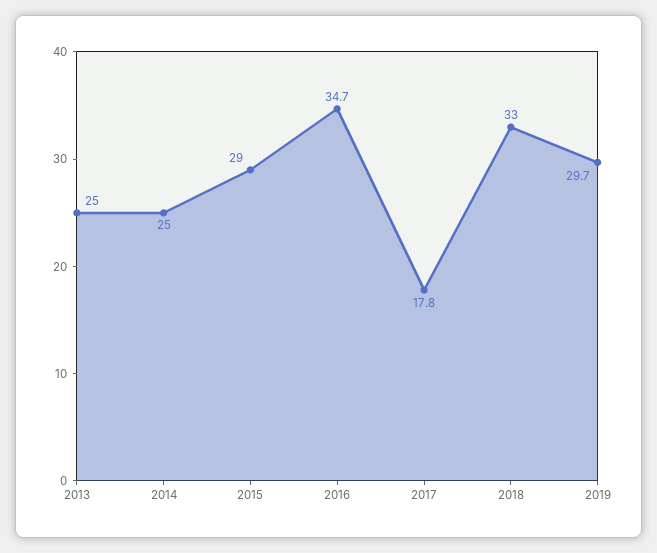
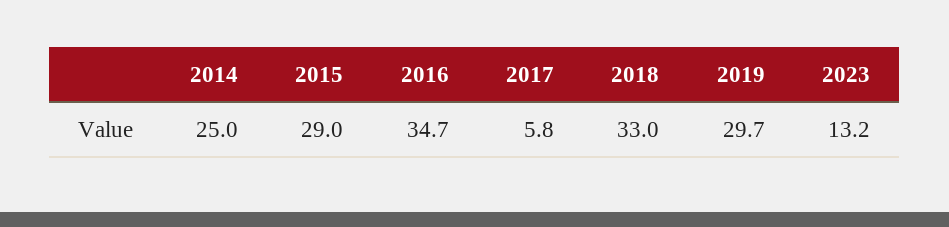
2013: 25 -> none
2017: 17.8 -> 5.8
2023: none -> 13.2

